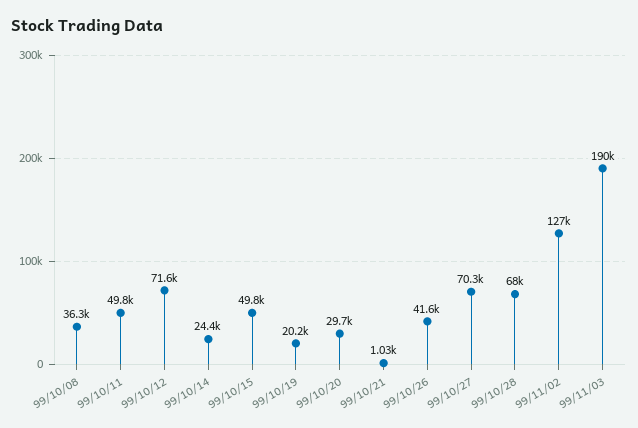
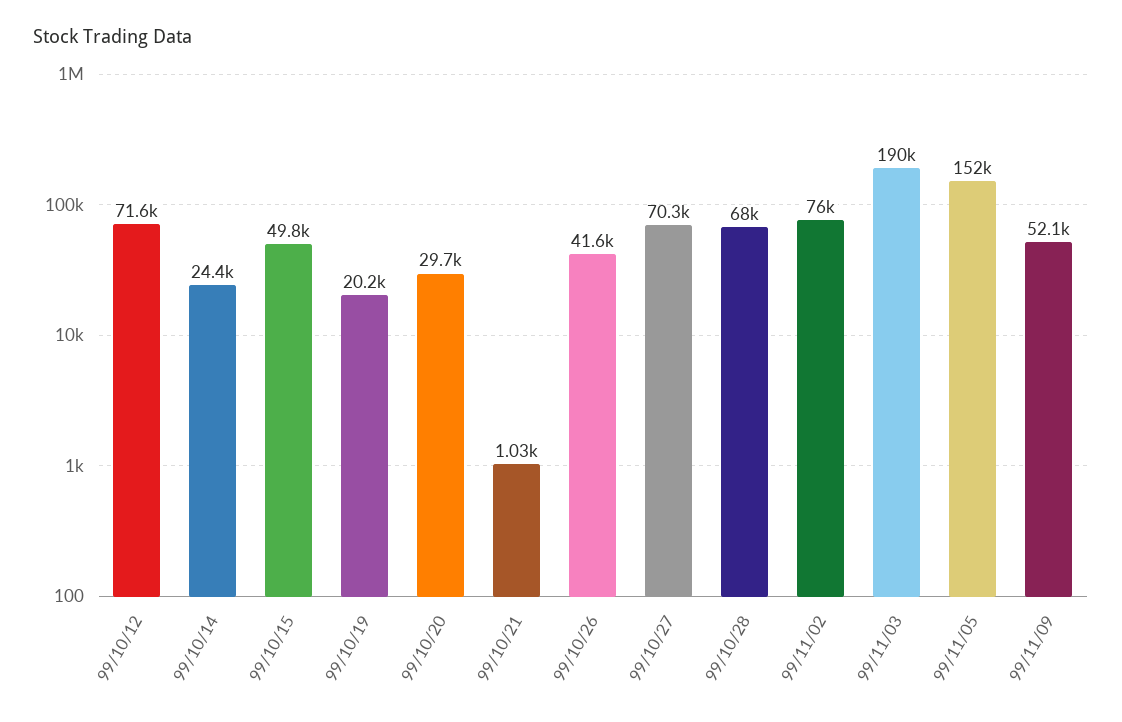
99/10/08: 36300 -> none
99/10/11: 49800 -> none
99/11/02: 127000 -> 76000
99/11/05: none -> 152000
99/11/09: none -> 52100

